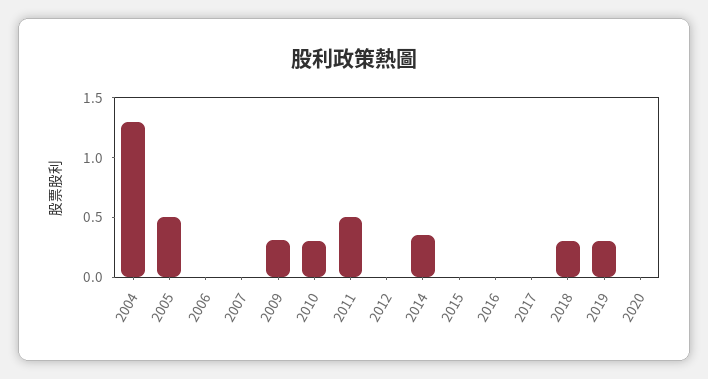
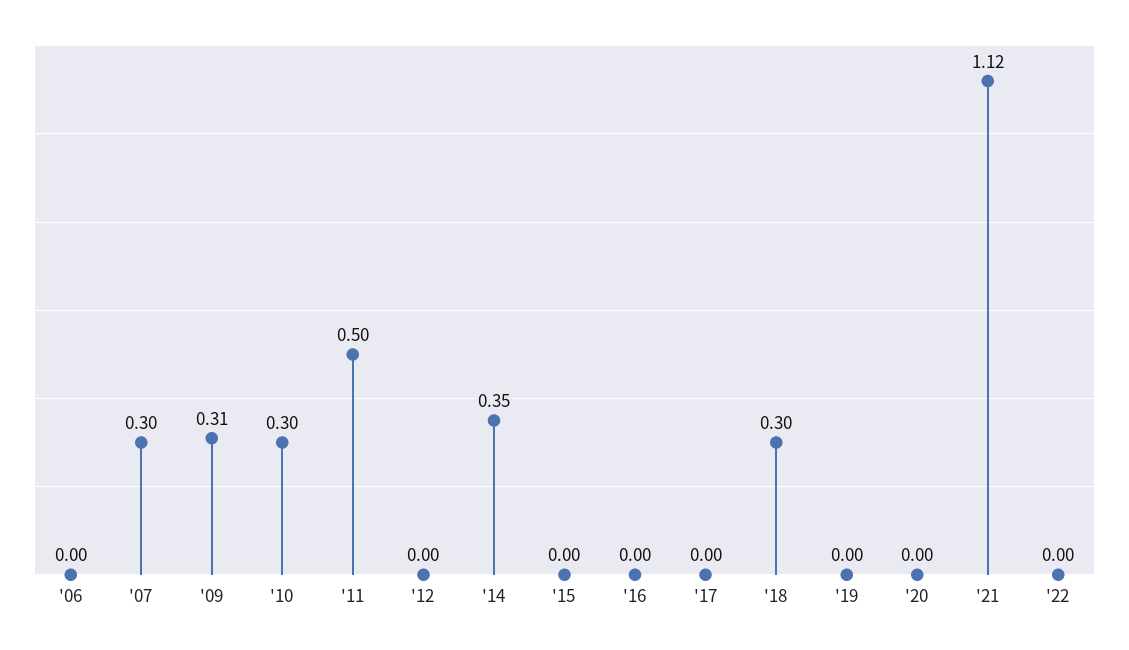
2004: 1.3 -> none
2005: 0.5 -> none
2007: 0 -> 0.3
2019: 0.3 -> 0
'21: none -> 1.12
'22: none -> 0

